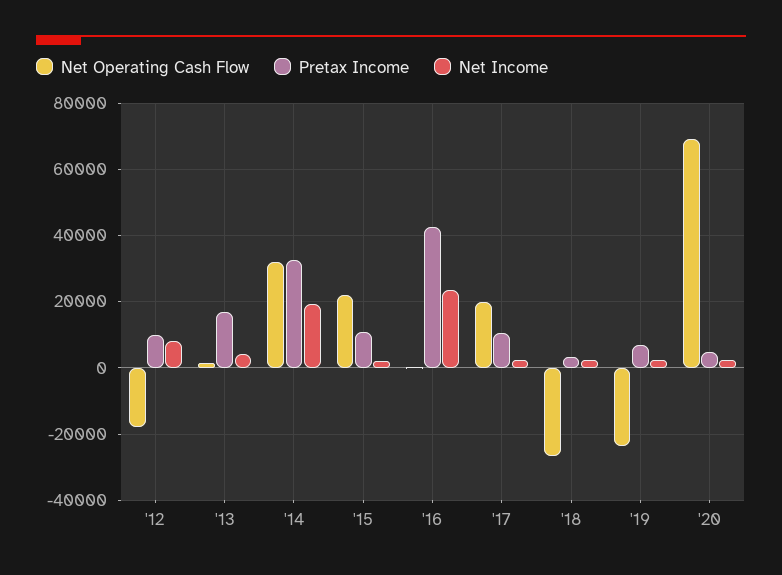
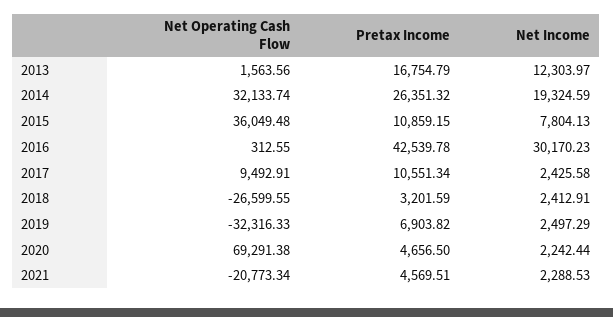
Net Operating Cash Flow, '12: -18000 -> none
Pretax Income, '12: 10000 -> none
Net Income, '12: 8000 -> none
Net Income, '13: 4000 -> 12303.97
Pretax Income, '14: 32000 -> 26351.32
Net Operating Cash Flow, '15: 22000 -> 36049.48
Net Income, '15: 2000 -> 7804.13
Net Income, '16: 24000 -> 30170.23
Net Operating Cash Flow, '17: 20000 -> 9492.91
Net Operating Cash Flow, '19: -24000 -> -32316.33
Net Operating Cash Flow, 2021: none -> -20773.34
Pretax Income, 2021: none -> 4569.51
Net Income, 2021: none -> 2288.53

